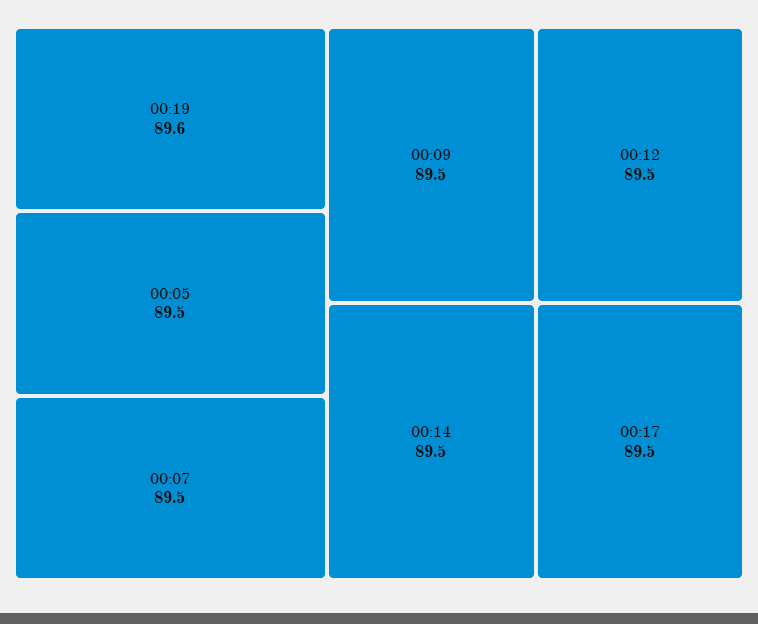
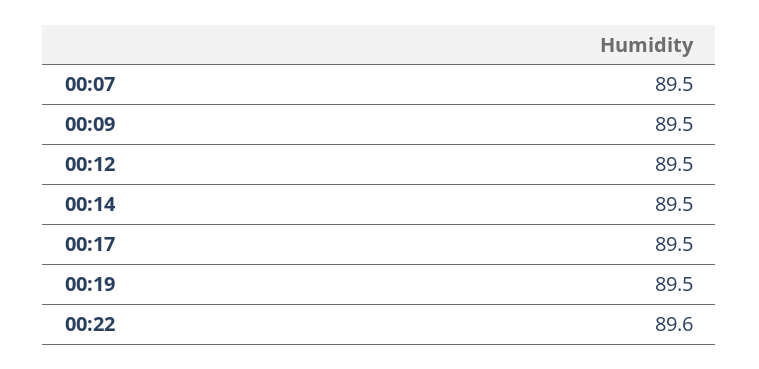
00:19: 89.6 -> 89.5
00:05: 89.5 -> none
00:22: none -> 89.6

